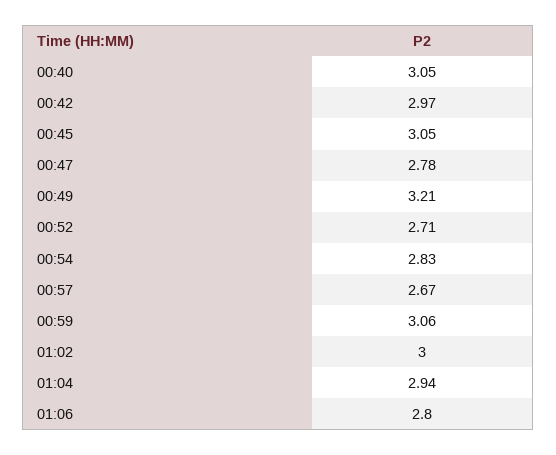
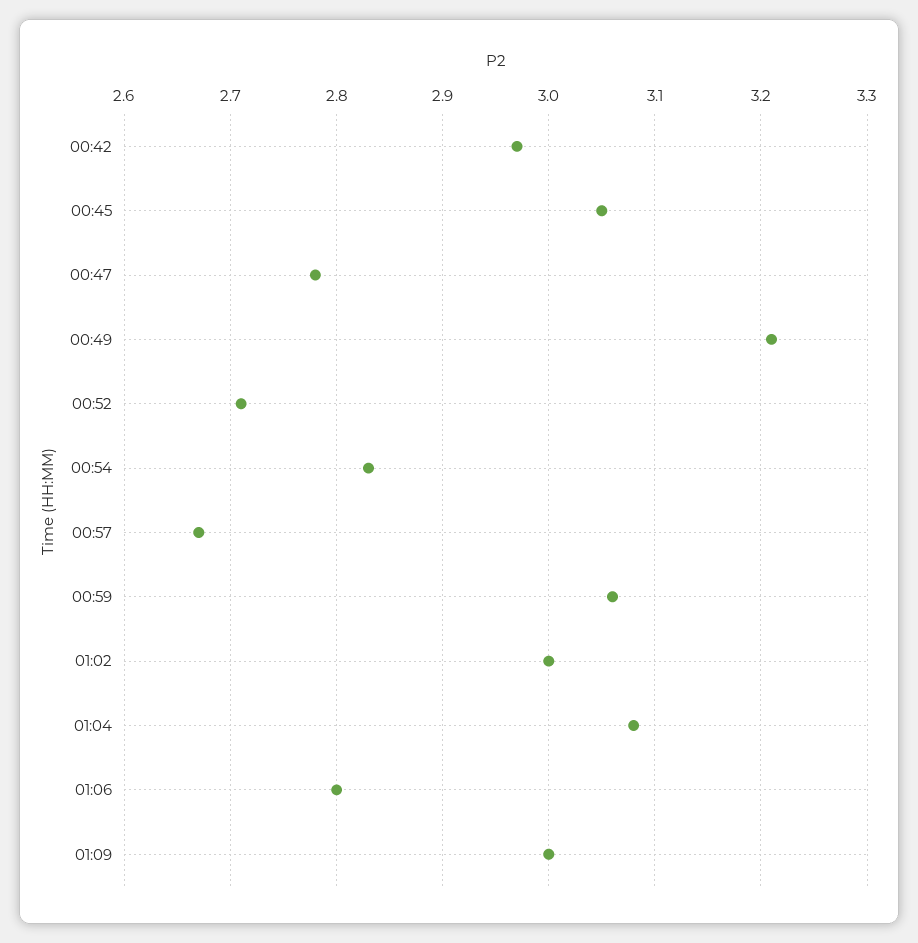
00:40: 3.05 -> none
01:04: 2.94 -> 3.08
01:09: none -> 3

